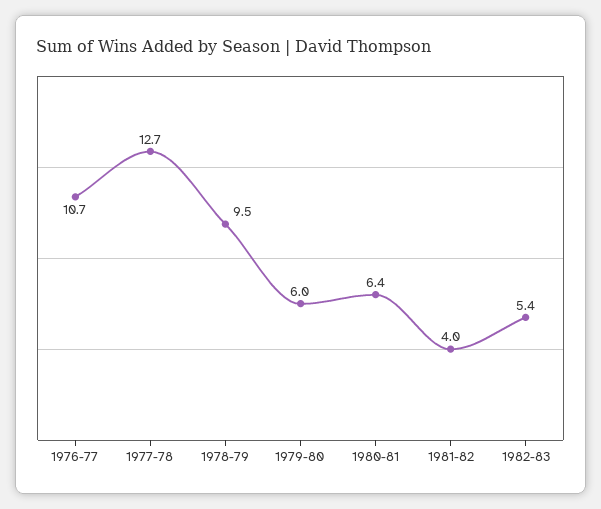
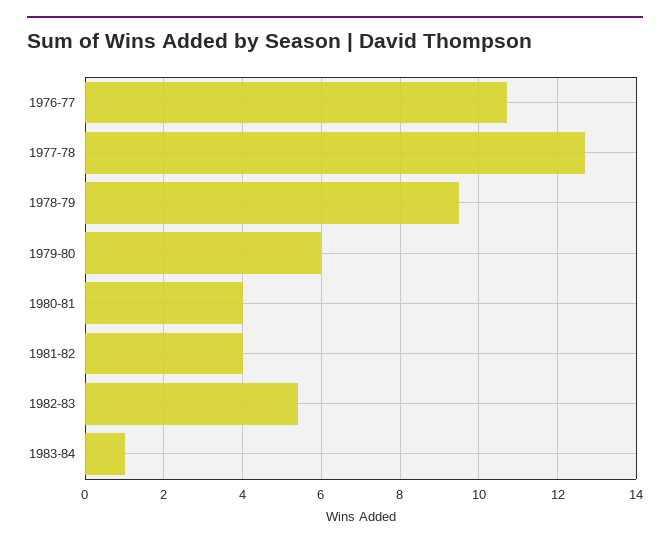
1980-81: 6.4 -> 4
1983-84: none -> 1

